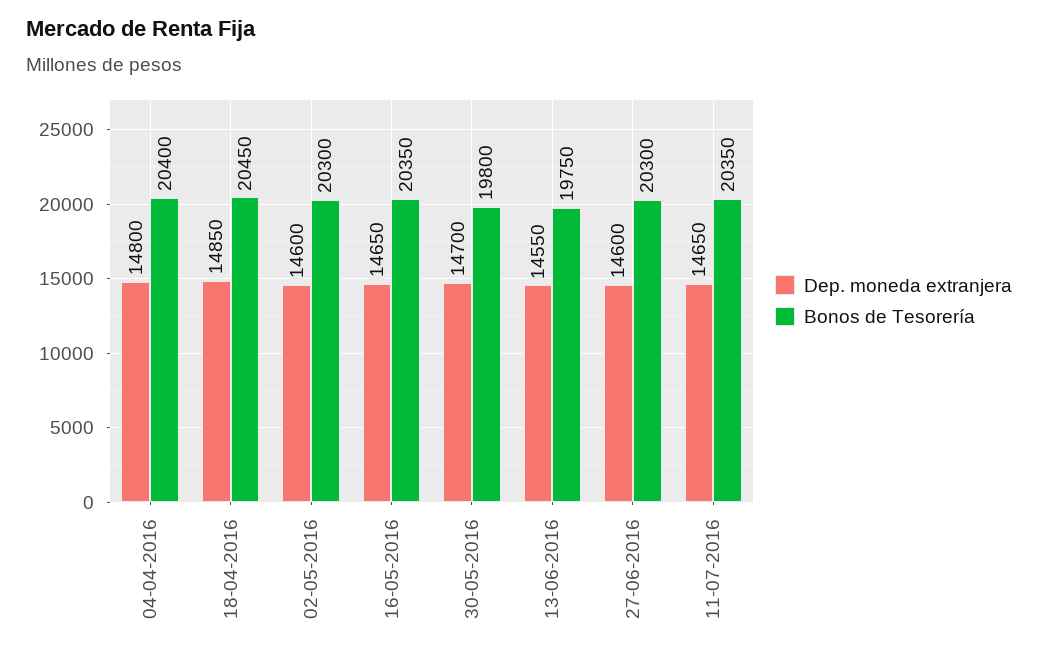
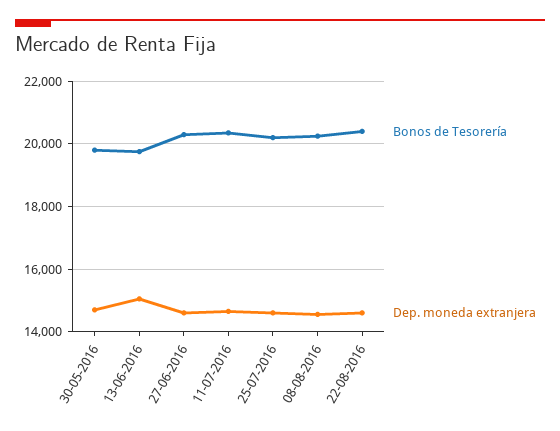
Dep. moneda extranjera, 04-04-2016: 14800 -> none
Bonos de Tesorería, 04-04-2016: 20400 -> none
Dep. moneda extranjera, 18-04-2016: 14850 -> none
Bonos de Tesorería, 18-04-2016: 20450 -> none
Dep. moneda extranjera, 02-05-2016: 14600 -> none
Bonos de Tesorería, 02-05-2016: 20300 -> none
Dep. moneda extranjera, 16-05-2016: 14650 -> none
Bonos de Tesorería, 16-05-2016: 20350 -> none
Dep. moneda extranjera, 13-06-2016: 14550 -> 15000
Bonos de Tesorería, 25-07-2016: none -> 20200
Dep. moneda extranjera, 25-07-2016: none -> 14600
Bonos de Tesorería, 08-08-2016: none -> 20200
Dep. moneda extranjera, 08-08-2016: none -> 14600
Bonos de Tesorería, 22-08-2016: none -> 20400
Dep. moneda extranjera, 22-08-2016: none -> 14600

